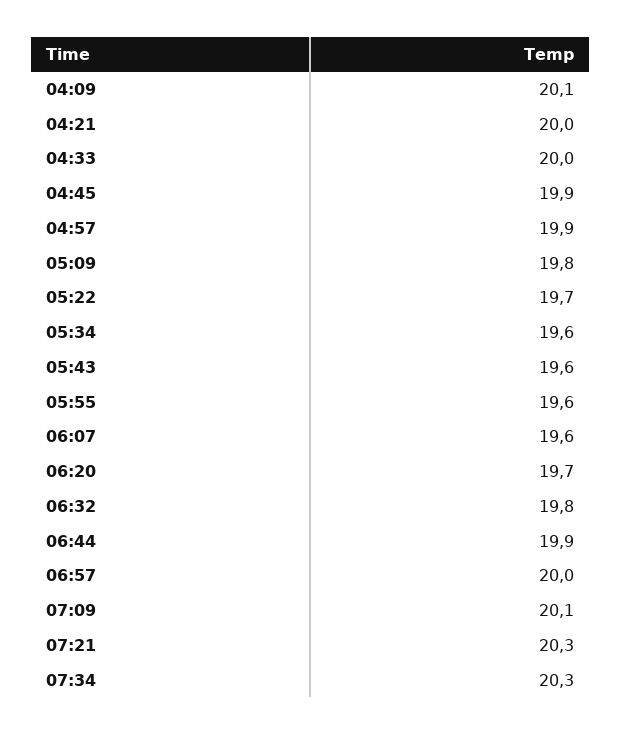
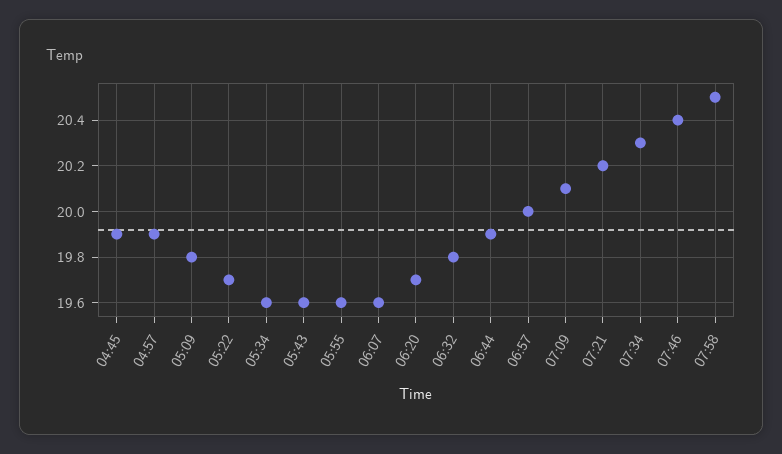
04:09: 20.1 -> none
04:21: 20 -> none
04:33: 20 -> none
07:21: 20.3 -> 20.2
07:46: none -> 20.4
07:58: none -> 20.5

